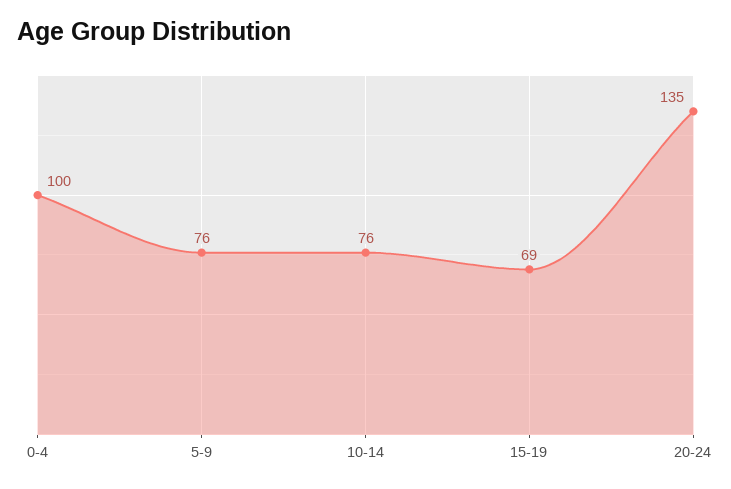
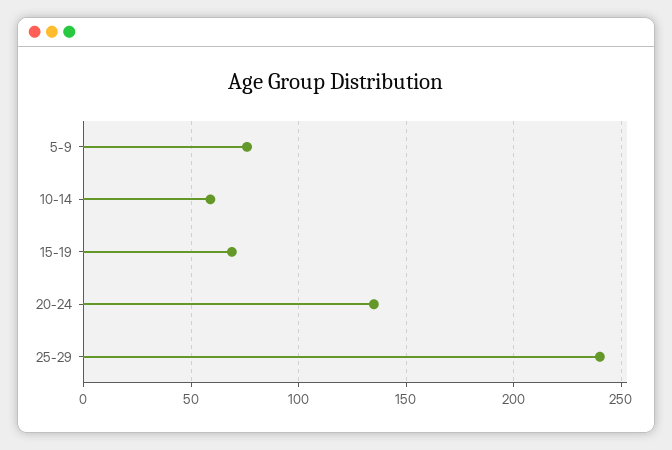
0-4: 100 -> none
10-14: 76 -> 60
25-29: none -> 240

